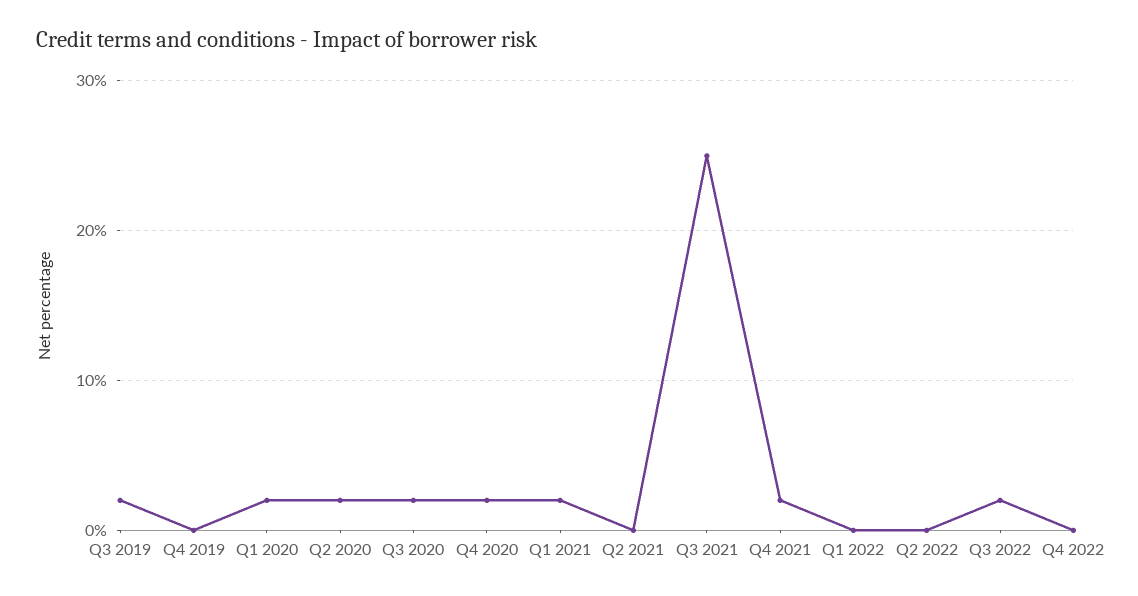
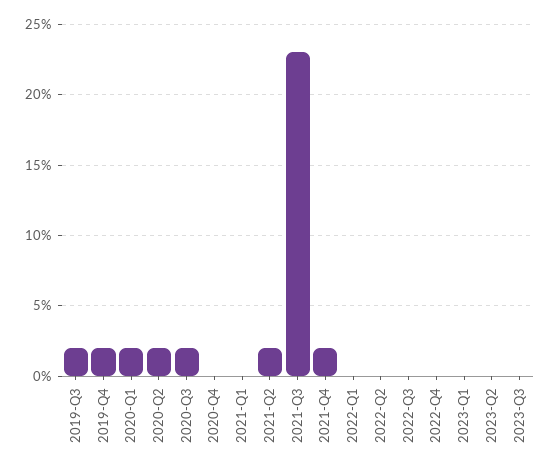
Q4 2019: 0 -> 2
Q4 2020: 2 -> 0
Q1 2021: 2 -> 0
Q2 2021: 0 -> 2
Q3 2021: 25 -> 23
Q3 2022: 2 -> 0
2023-Q1: none -> 0
2023-Q2: none -> 0
2023-Q3: none -> 0

